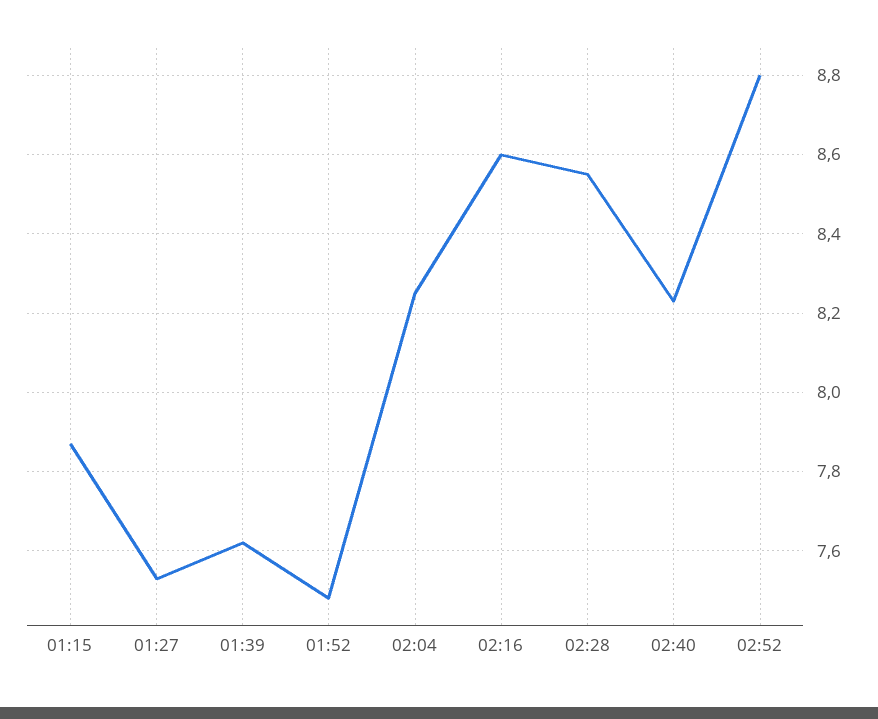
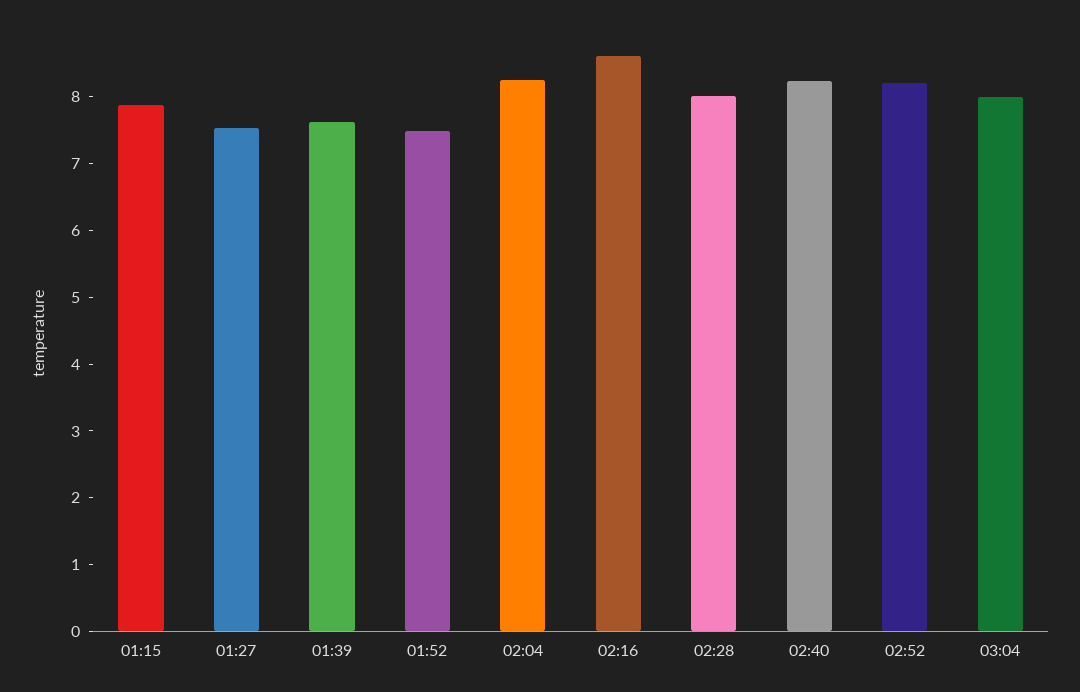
02:28: 8.55 -> 8
02:52: 8.8 -> 8.2
03:04: none -> 8

